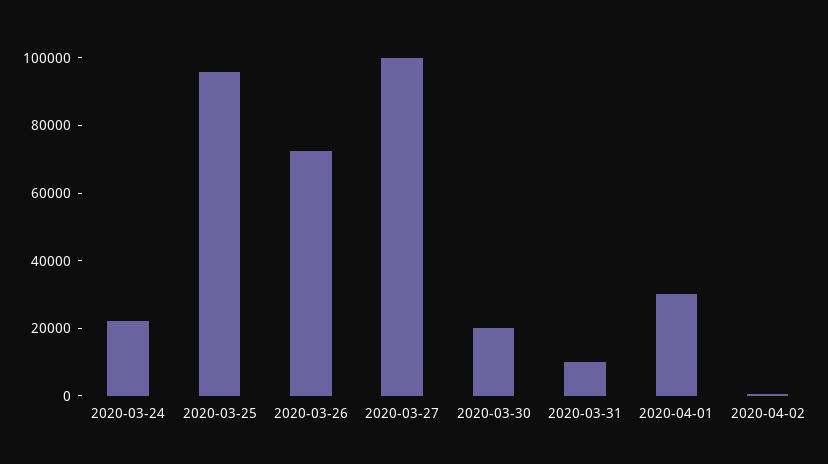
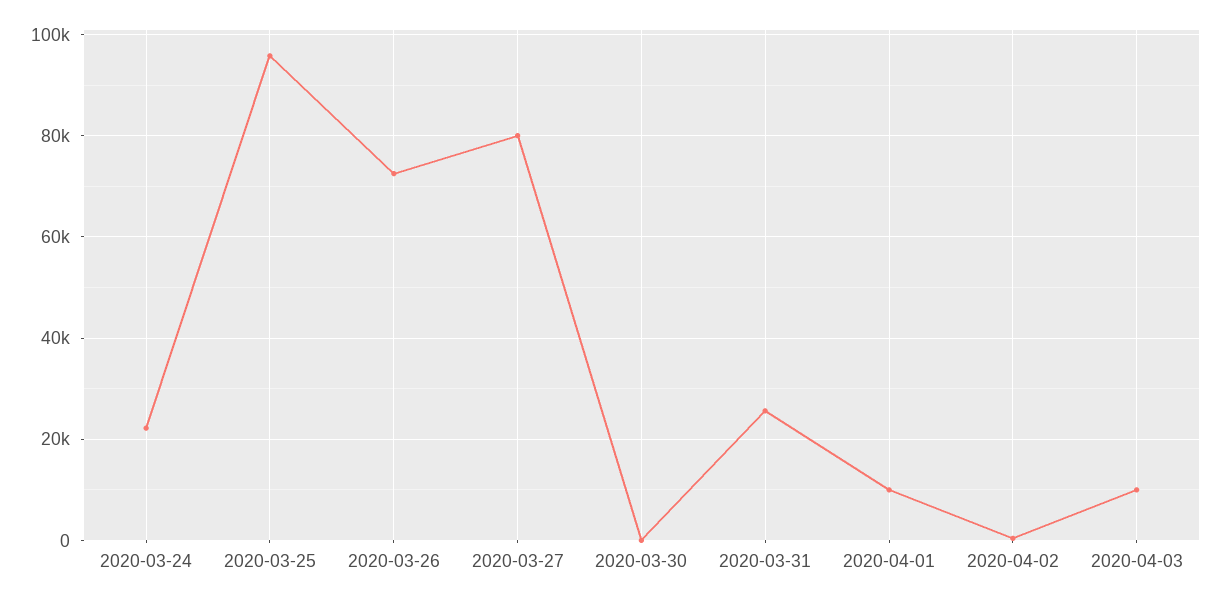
2020-03-27: 100000 -> 80000
2020-03-30: 20000 -> 0
2020-03-31: 10000 -> 26000
2020-04-01: 30000 -> 10000
2020-04-03: none -> 10000

